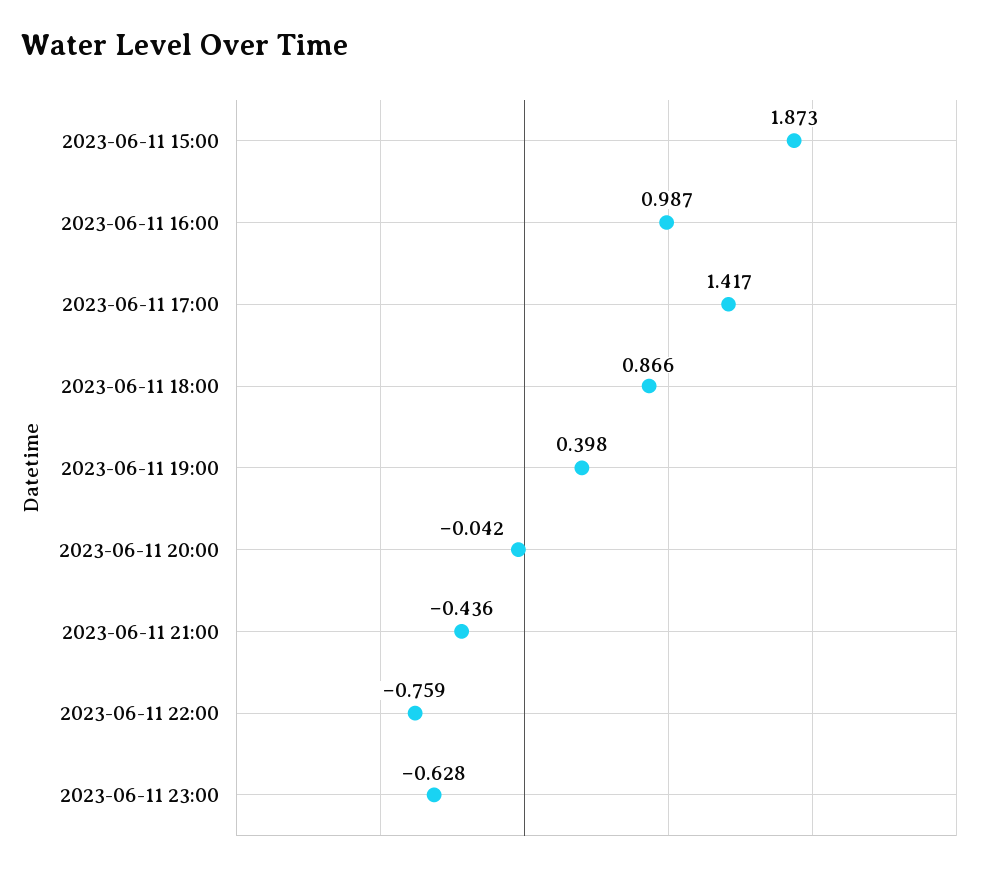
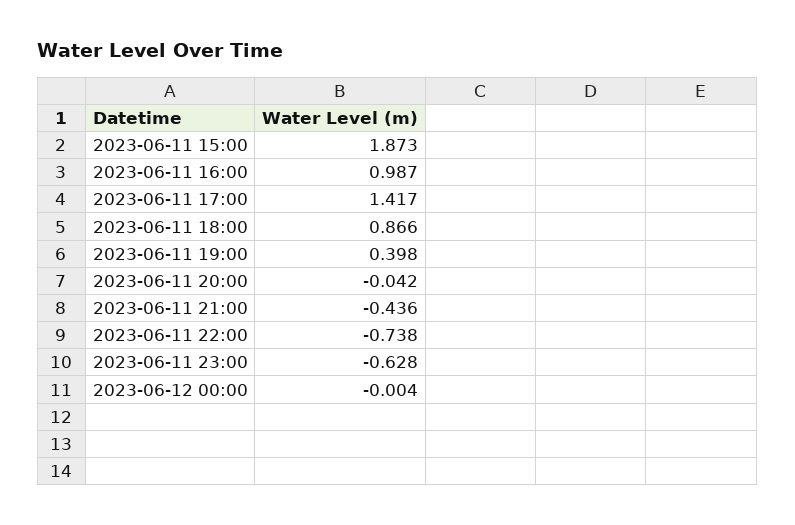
2023-06-11 22:00: -0.759 -> -0.738
2023-06-12 00:00: none -> -0.004

